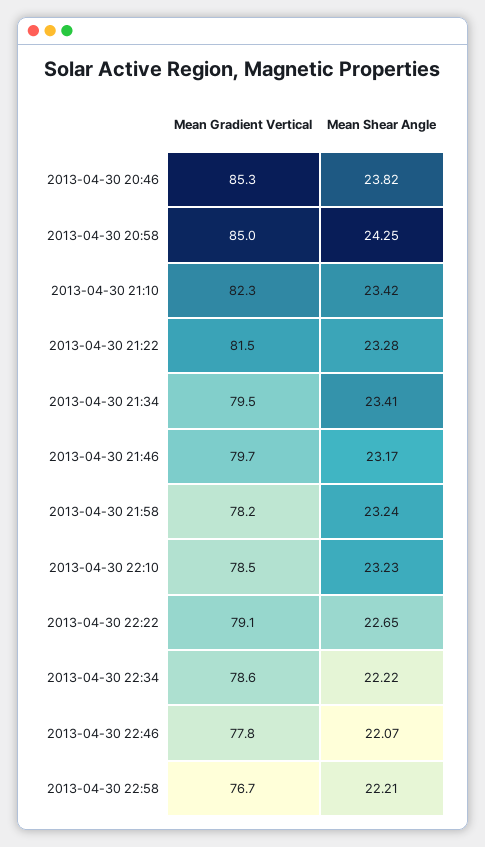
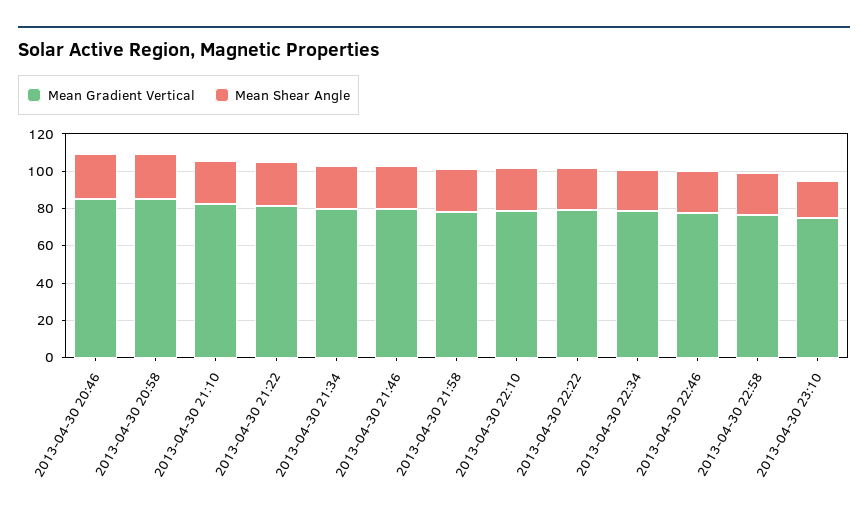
Mean Gradient Vertical, 2013-04-30 23:10: none -> 75
Mean Shear Angle, 2013-04-30 23:10: none -> 20

